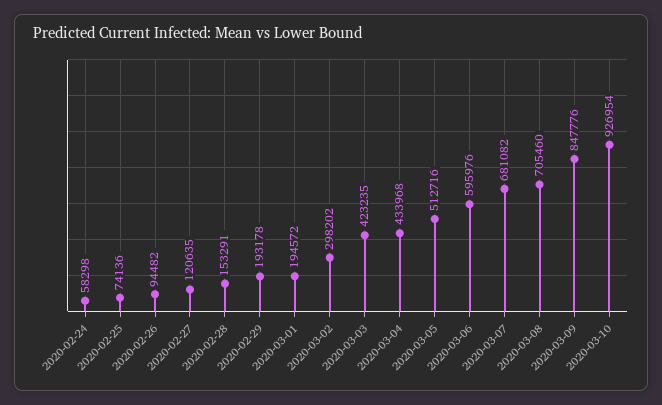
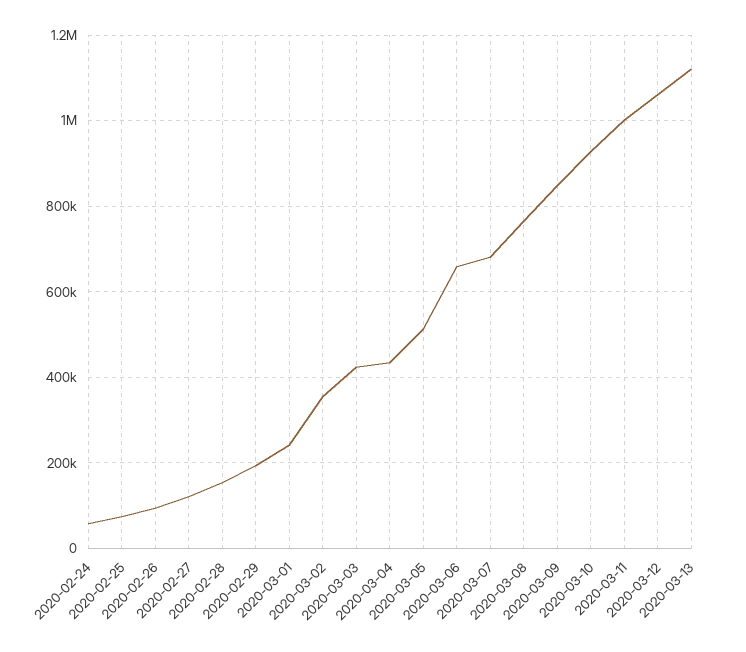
2020-03-01: 194572 -> 240000
2020-03-02: 298202 -> 360000
2020-03-06: 595976 -> 660000
2020-03-08: 705460 -> 760000
2020-03-11: none -> 1000000
2020-03-12: none -> 1060000
2020-03-13: none -> 1120000

